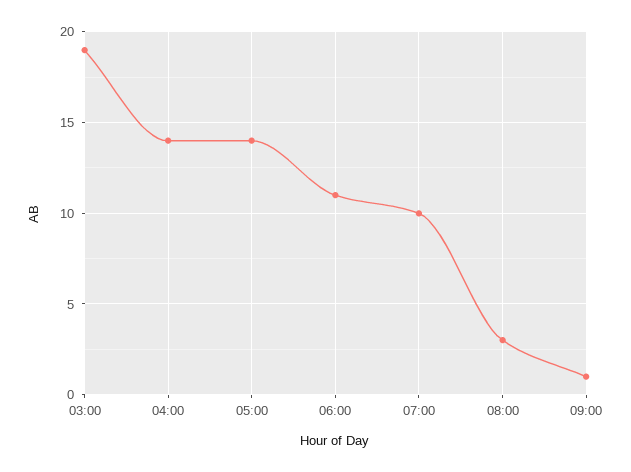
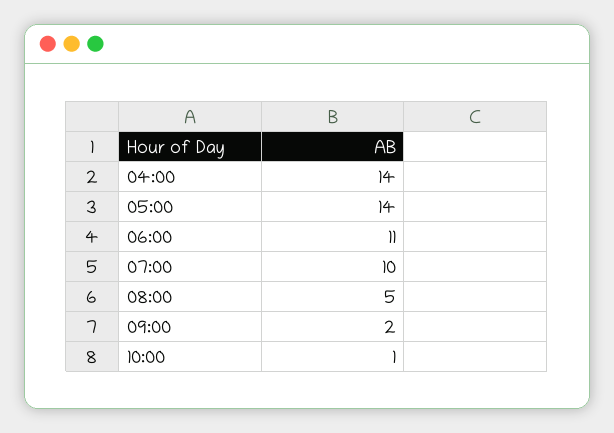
03:00: 19 -> none
08:00: 3 -> 5
09:00: 1 -> 2
10:00: none -> 1

